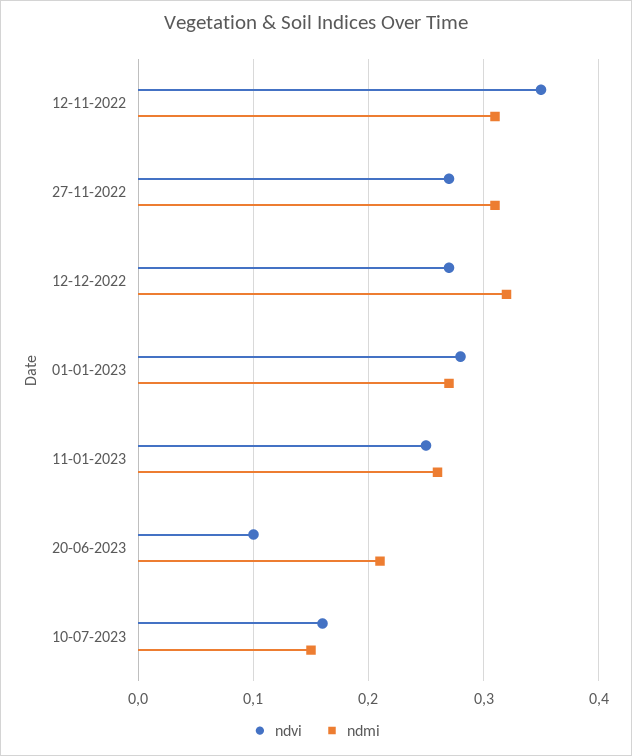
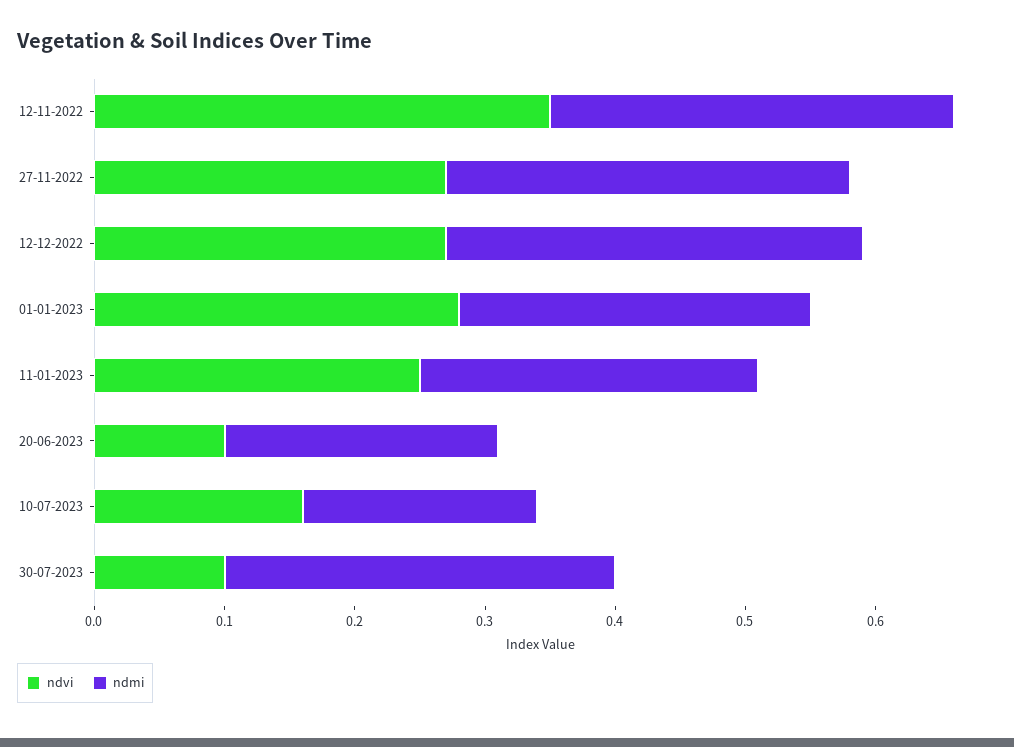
ndmi, 10-07-2023: 0.15 -> 0.18
ndvi, 30-07-2023: none -> 0.1
ndmi, 30-07-2023: none -> 0.3

